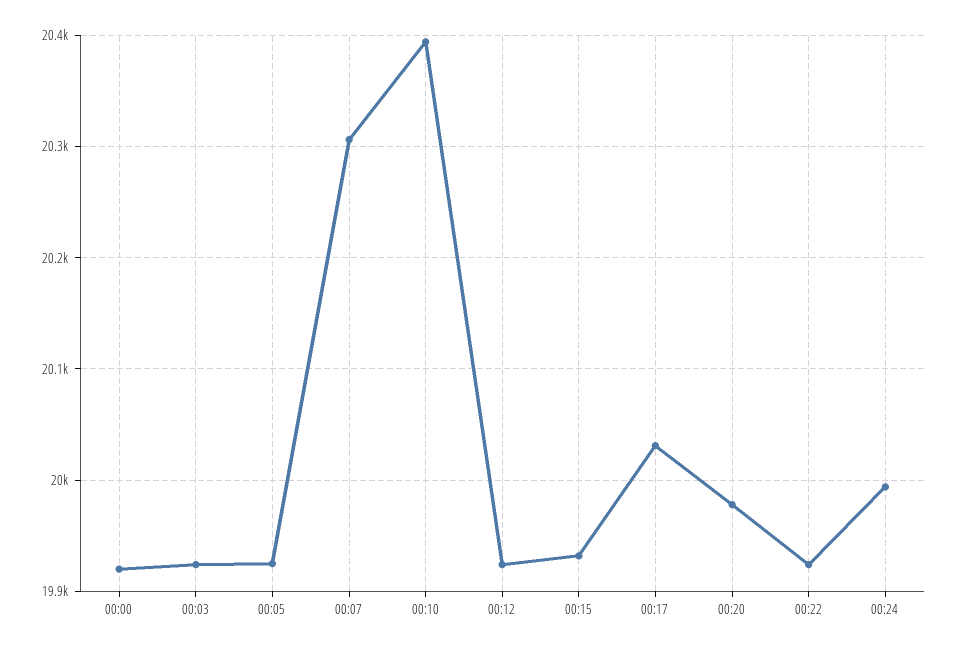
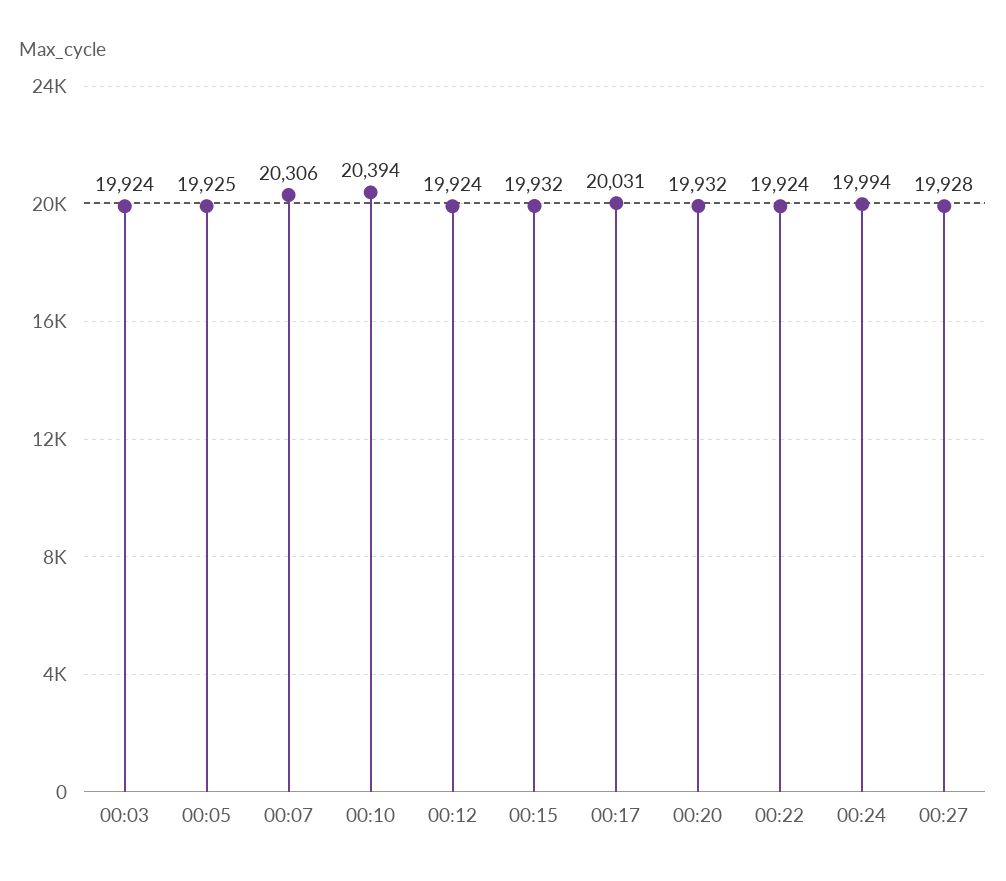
00:00: 19920 -> none
00:20: 19980 -> 19932
00:27: none -> 19928

